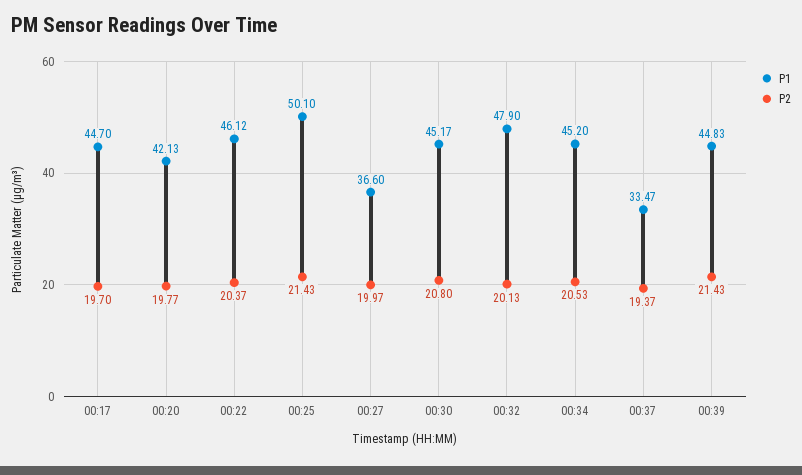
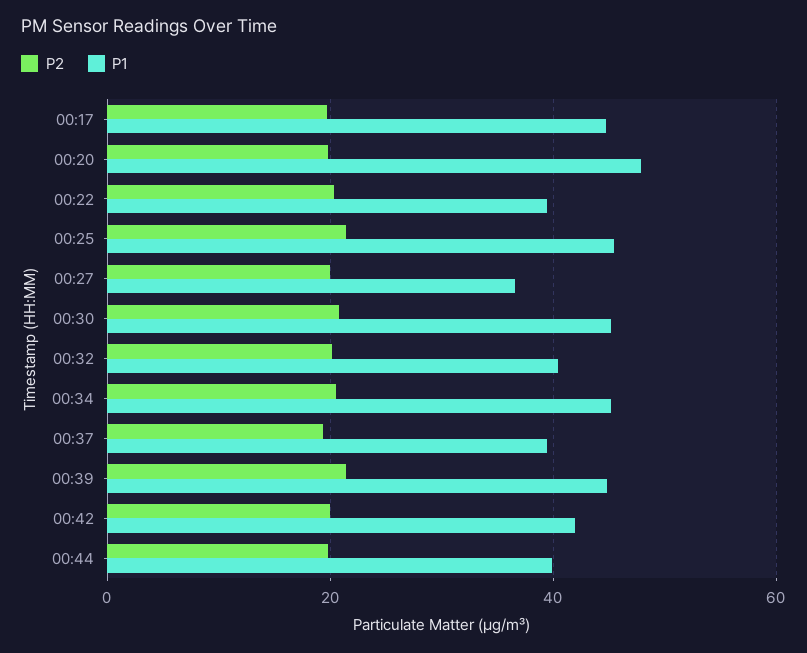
P1, 00:20: 42.13 -> 48
P1, 00:22: 46.12 -> 40
P1, 00:25: 50.1 -> 46
P1, 00:32: 47.9 -> 40
P1, 00:37: 33.47 -> 40
P2, 00:42: none -> 20
P1, 00:42: none -> 42
P2, 00:44: none -> 20
P1, 00:44: none -> 40

